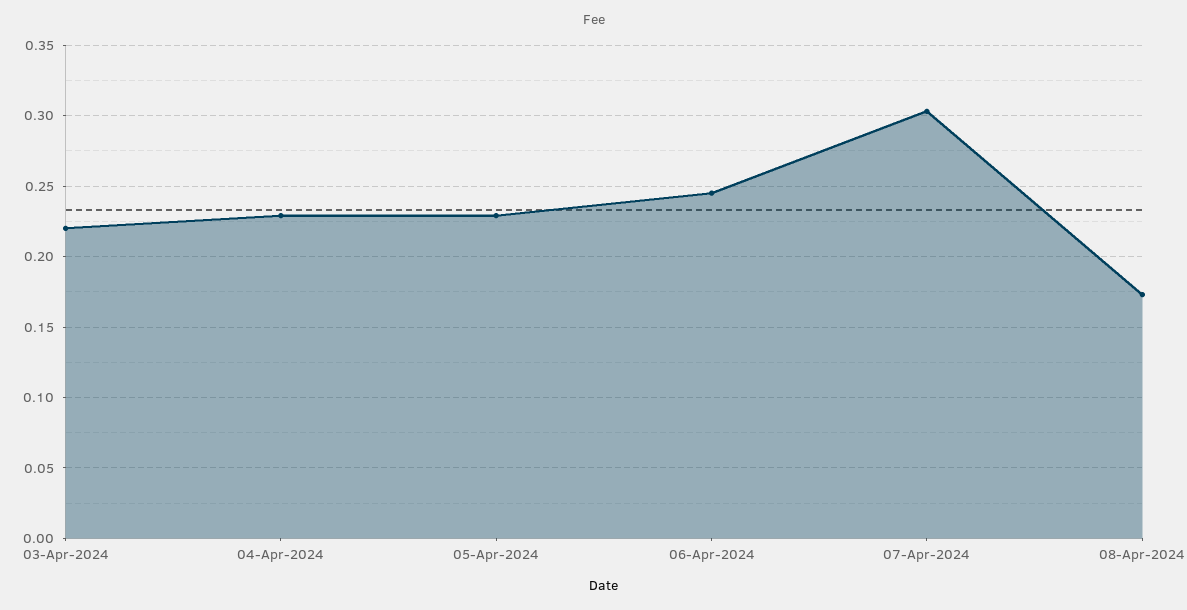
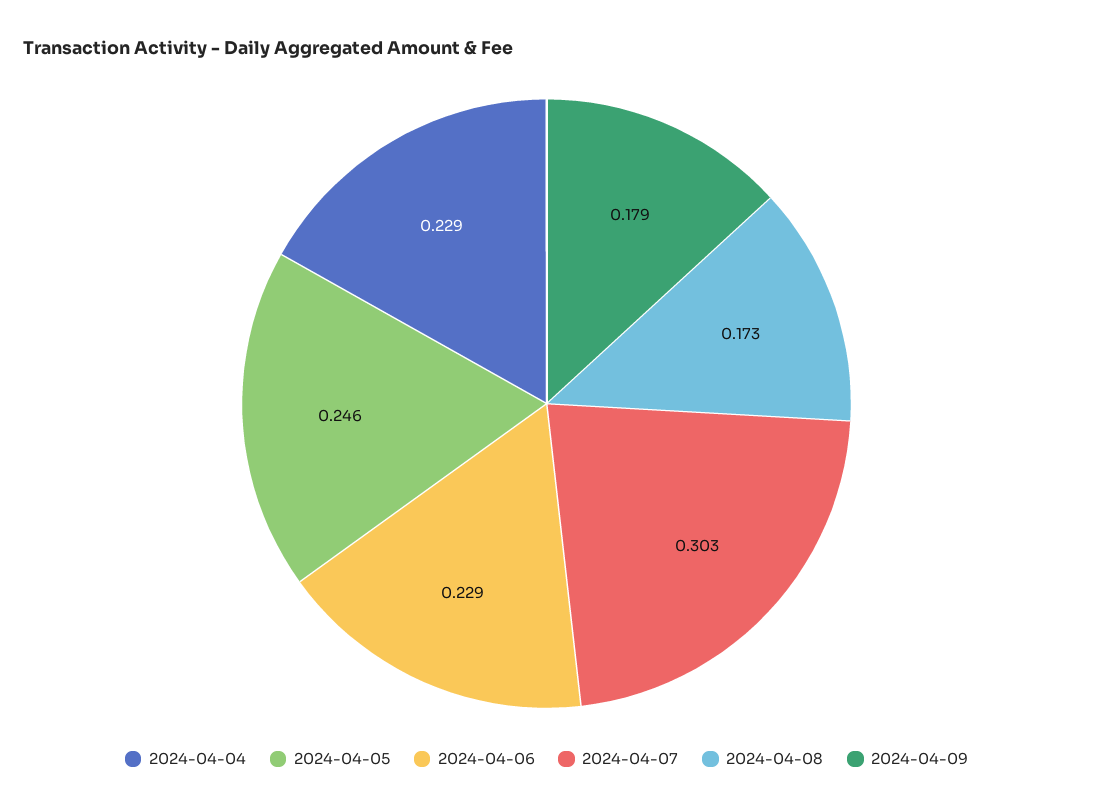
03-Apr-2024: 0.22 -> none
05-Apr-2024: 0.23 -> 0.246
06-Apr-2024: 0.245 -> 0.229
2024-04-09: none -> 0.179

